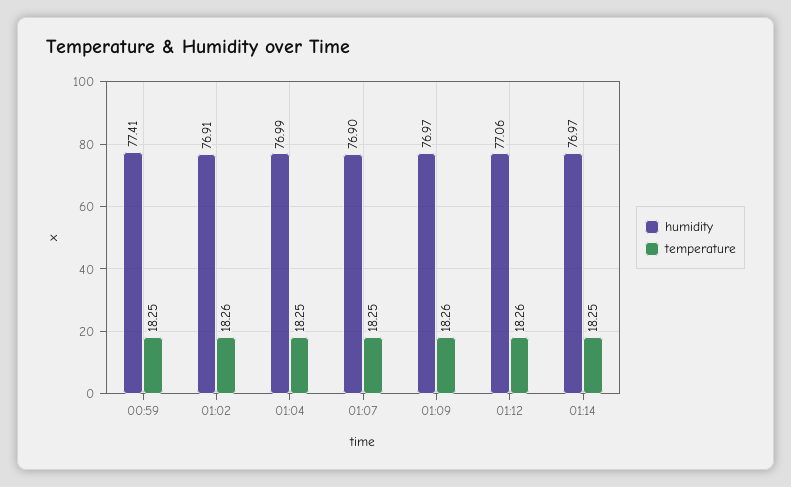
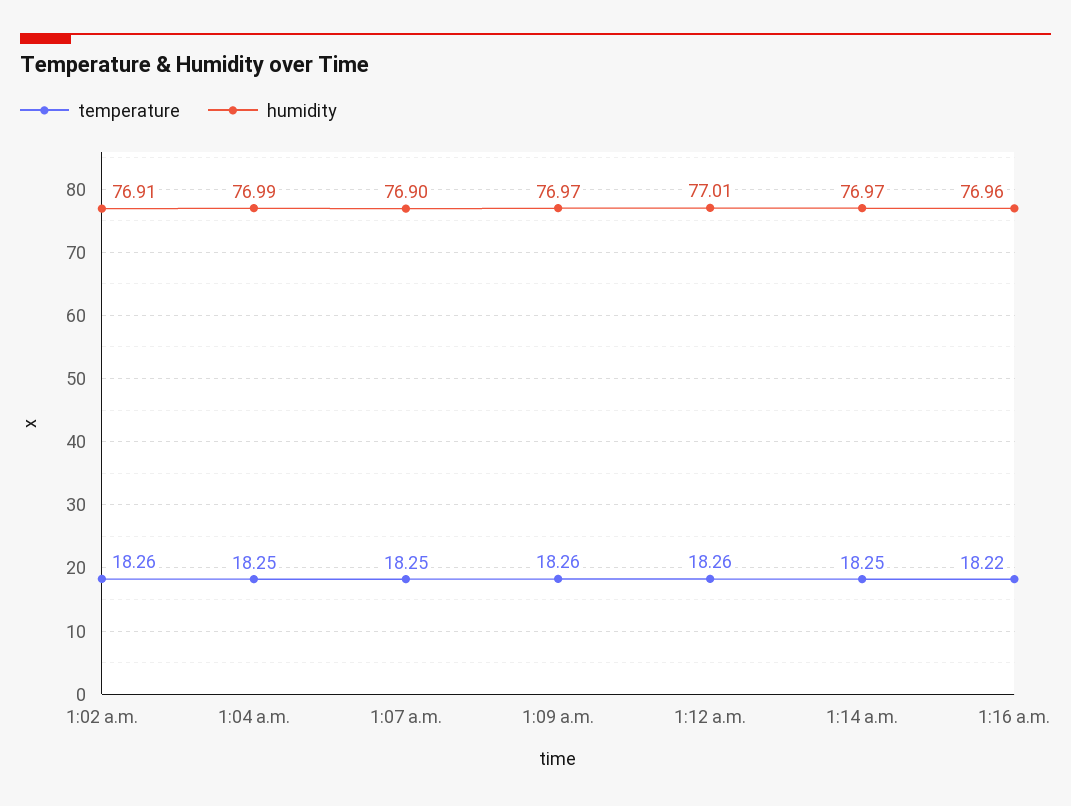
humidity, 00:59: 77.41 -> none
temperature, 00:59: 18.25 -> none
humidity, 01:12: 77.06 -> 77.01
temperature, 1:16 a.m.: none -> 18.22
humidity, 1:16 a.m.: none -> 76.96

